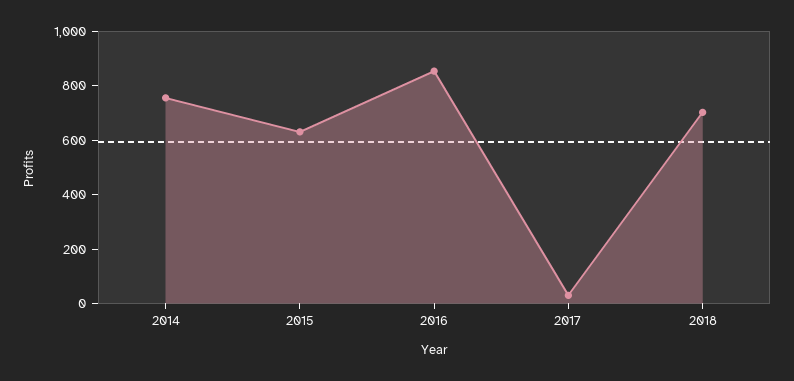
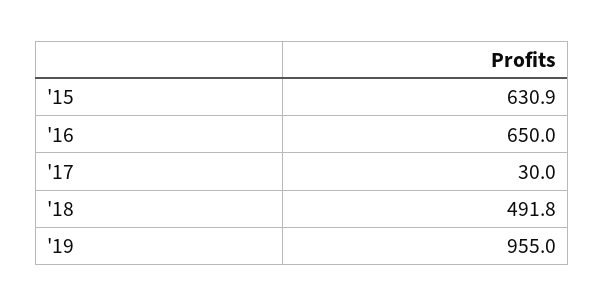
2014: 750 -> none
2016: 850 -> 650
2018: 700 -> 491.8
'19: none -> 955

